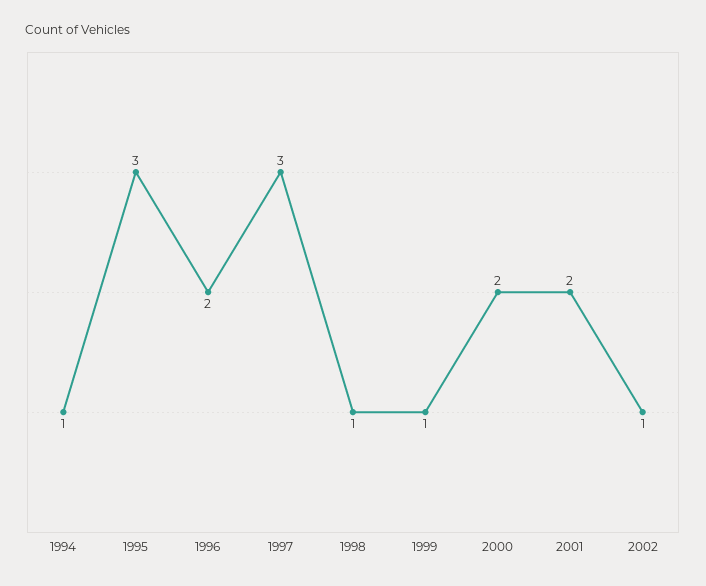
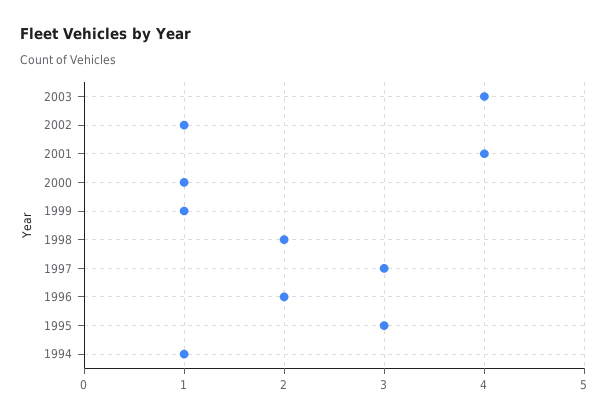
1998: 1 -> 2
2000: 2 -> 1
2001: 2 -> 4
2003: none -> 4

